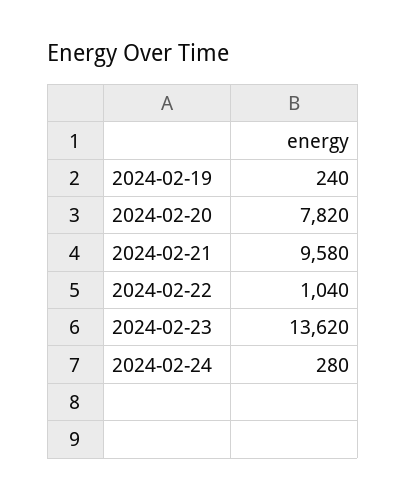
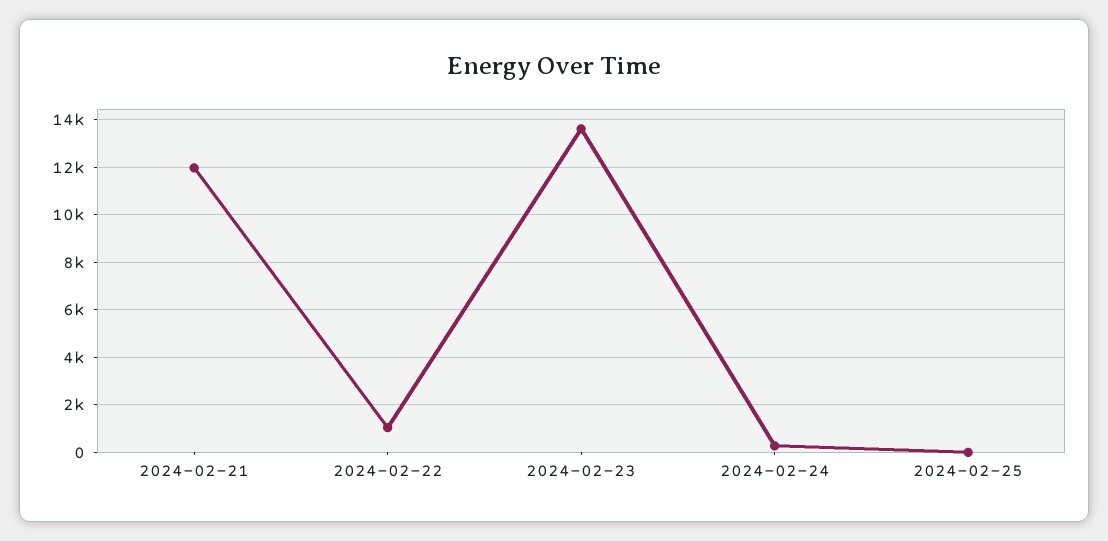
2024-02-19: 240 -> none
2024-02-20: 7820 -> none
2024-02-21: 9580 -> 12000
2024-02-25: none -> 0

